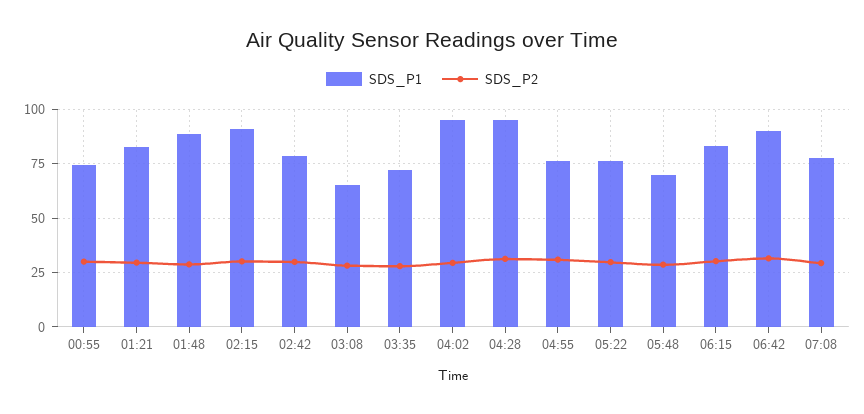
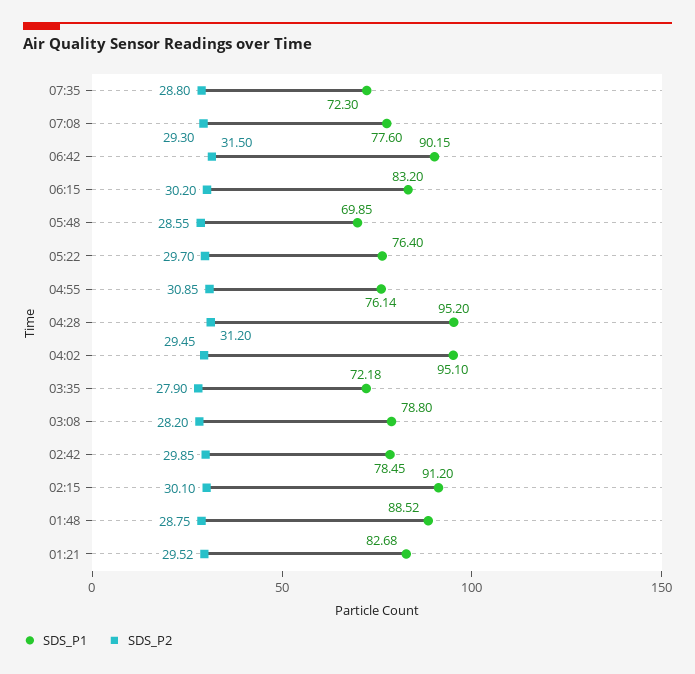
SDS_P1, 00:55: 75 -> none
SDS_P2, 00:55: 30 -> none
SDS_P1, 03:08: 65 -> 78.8
SDS_P1, 07:35: none -> 72.3
SDS_P2, 07:35: none -> 28.8

